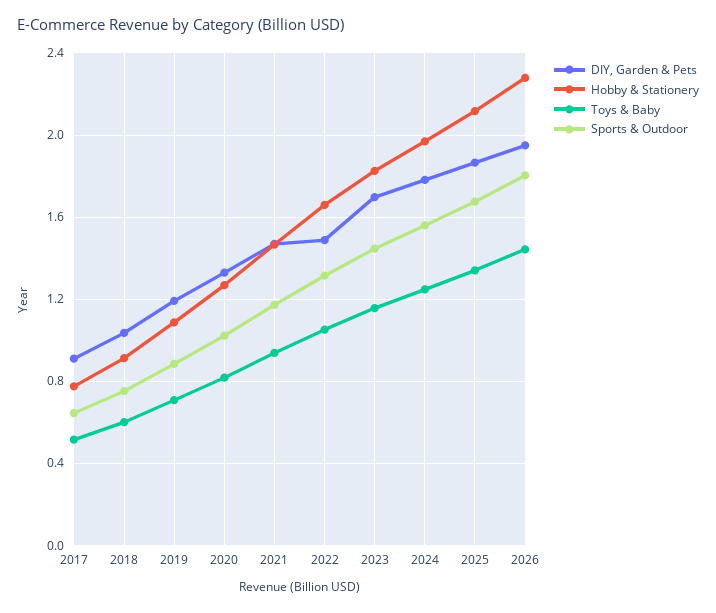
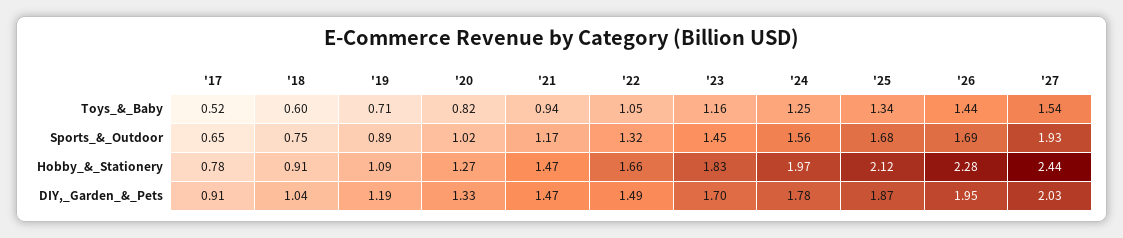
Sports & Outdoor, 2026: 1.8 -> 1.69
Toys & Baby, '27: none -> 1.54
Sports & Outdoor, '27: none -> 1.93
Hobby & Stationery, '27: none -> 2.44
DIY, Garden & Pets, '27: none -> 2.03

